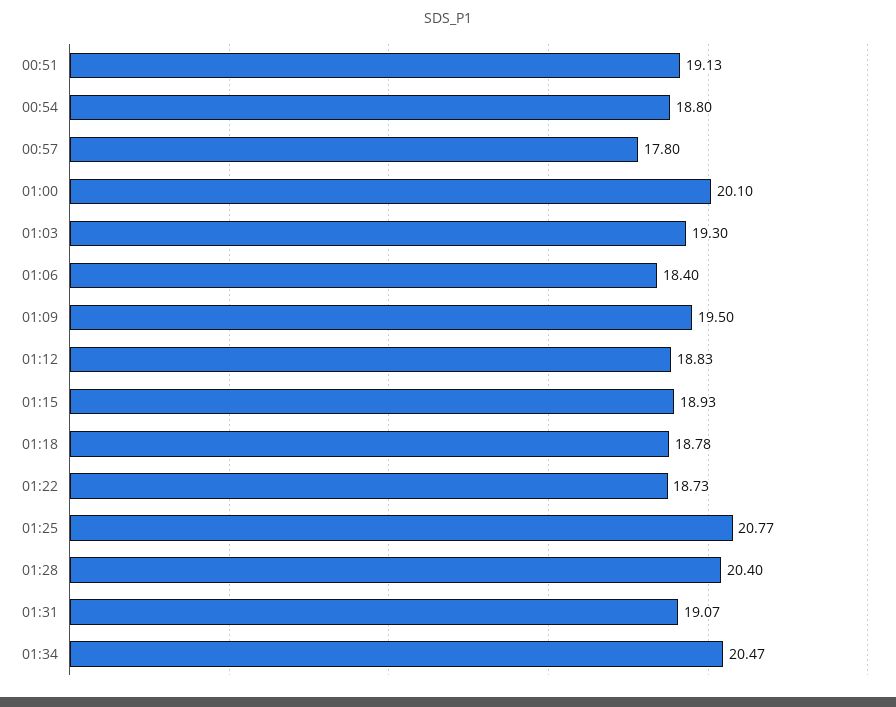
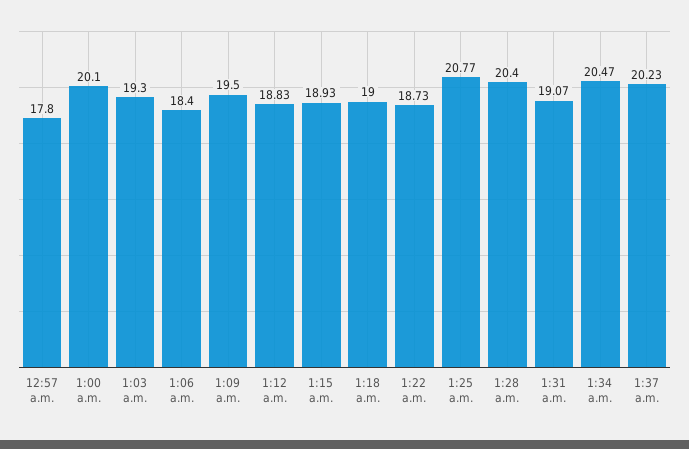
00:51: 19.13 -> none
00:54: 18.8 -> none
01:18: 18.78 -> 19
1:37 a.m.: none -> 20.23

